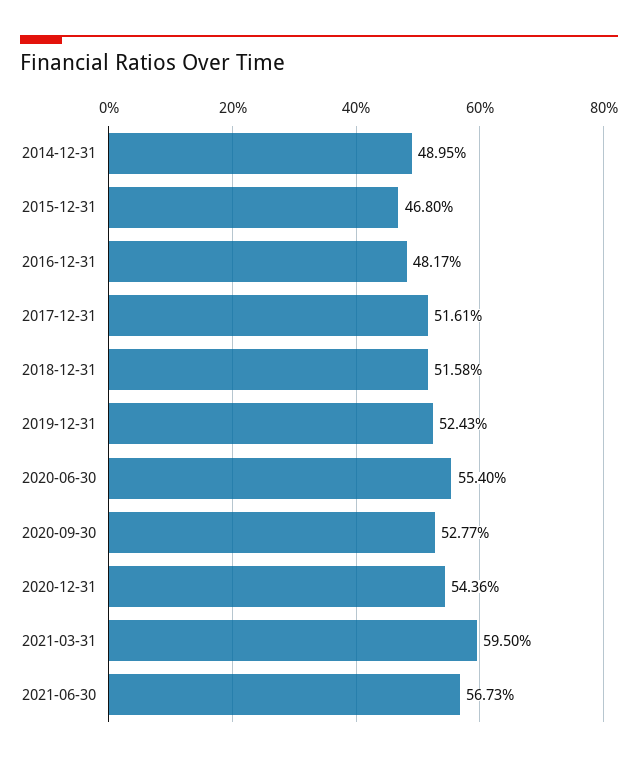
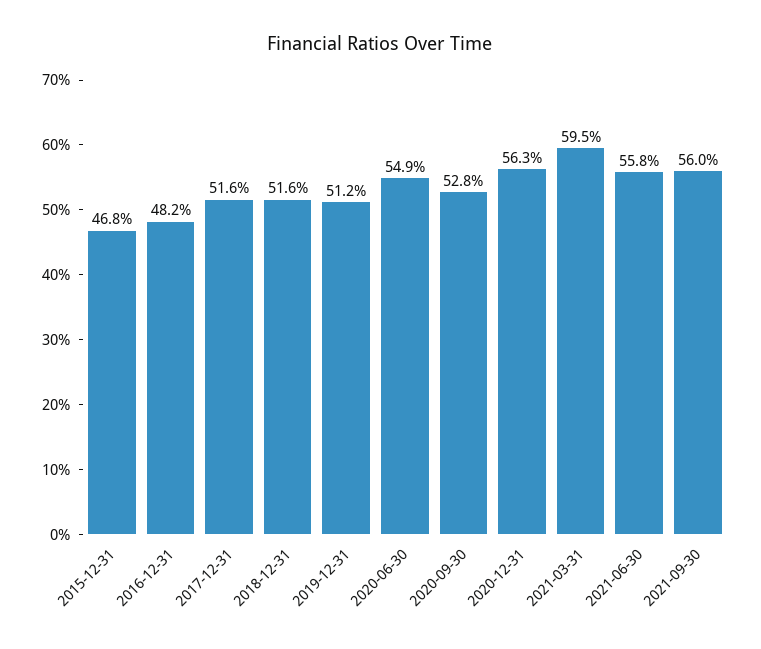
2014-12-31: 48.95 -> none
2019-12-31: 52.43 -> 51.2
2020-06-30: 55.4 -> 54.9
2020-12-31: 54.36 -> 56.3
2021-06-30: 56.73 -> 55.8
2021-09-30: none -> 56

